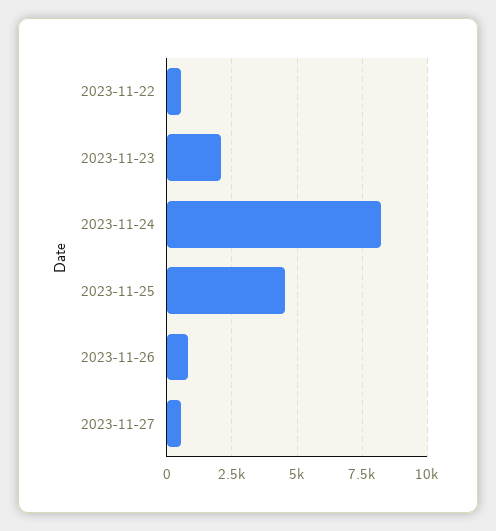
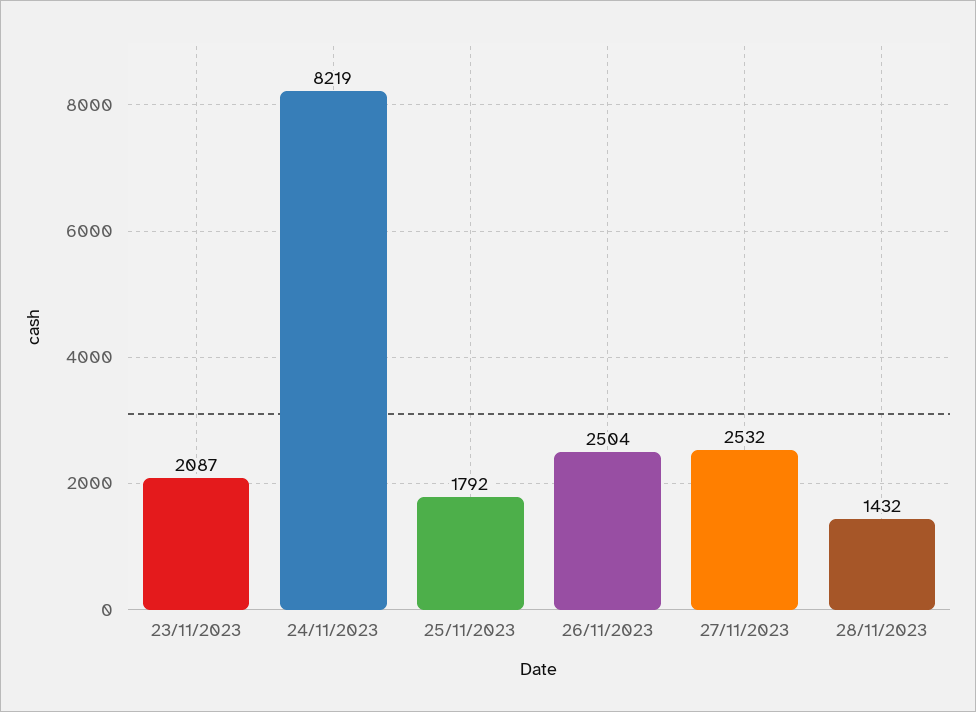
2023-11-22: 500 -> none
2023-11-25: 4500 -> 1792
2023-11-26: 750 -> 2504
2023-11-27: 500 -> 2532
28/11/2023: none -> 1432

